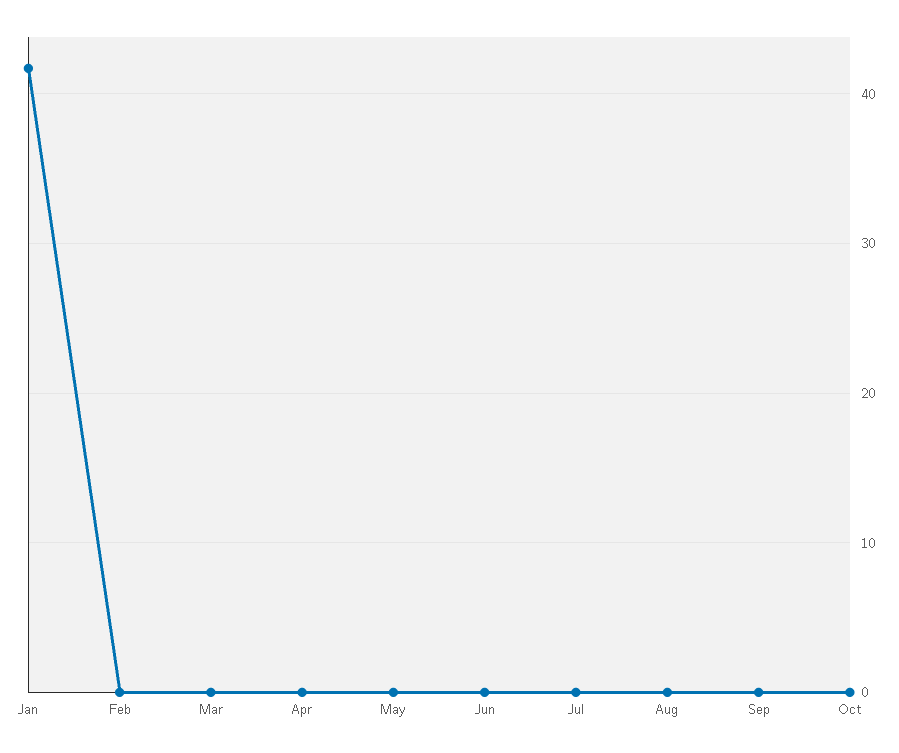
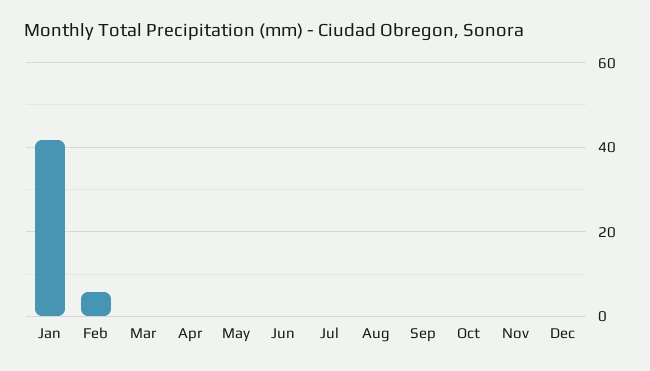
Feb: 0 -> 6
Nov: none -> 0
Dec: none -> 0

